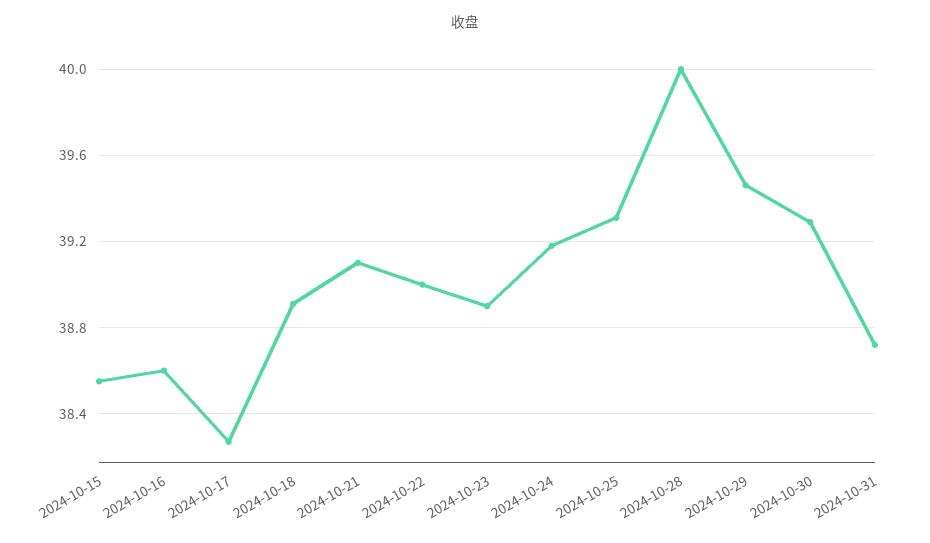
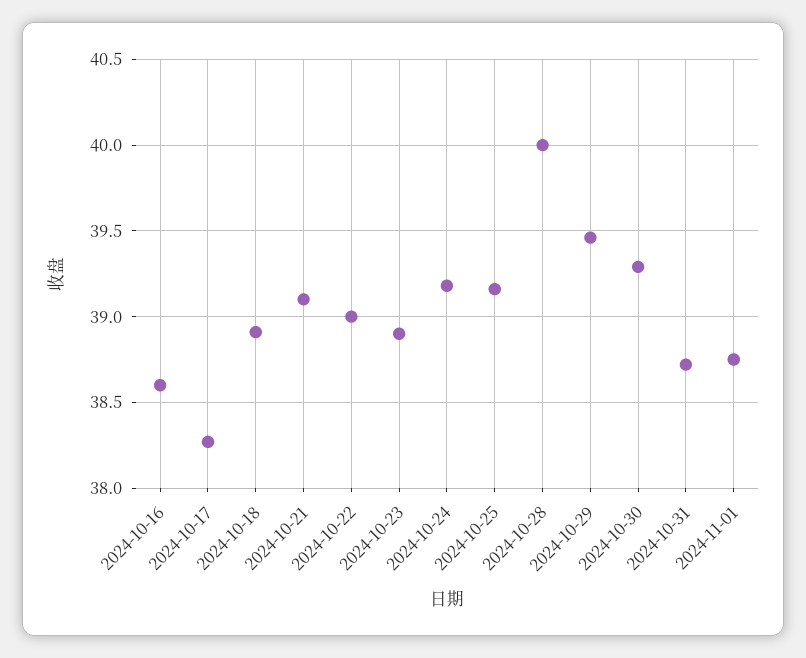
2024-10-15: 38.55 -> none
2024-10-25: 39.3 -> 39.15
2024-11-01: none -> 38.75

